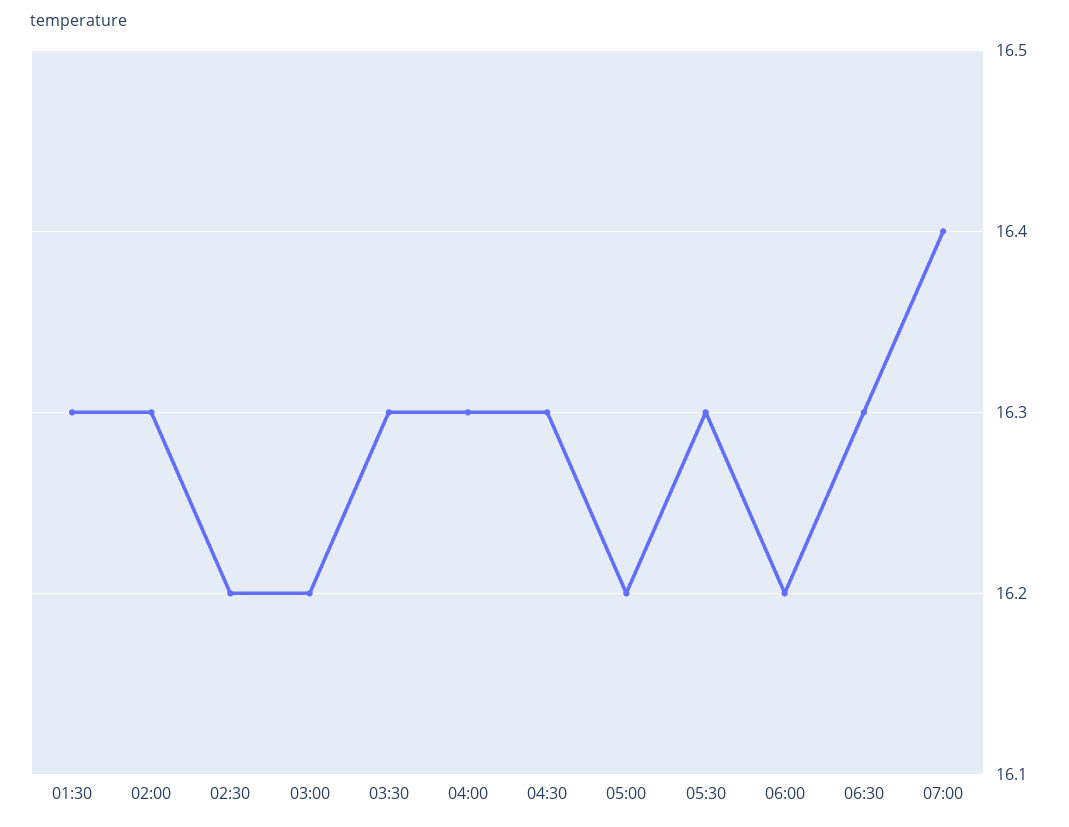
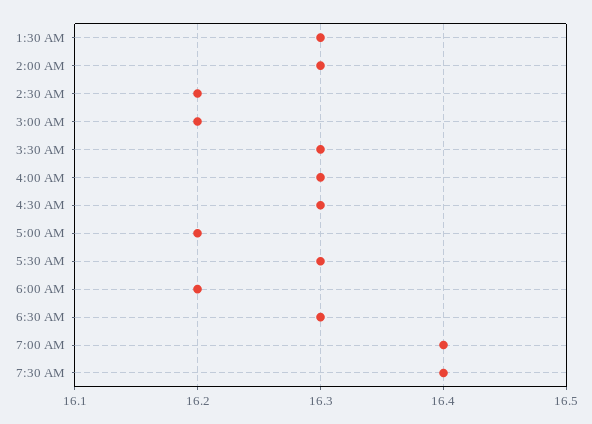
7:30 AM: none -> 16.4

